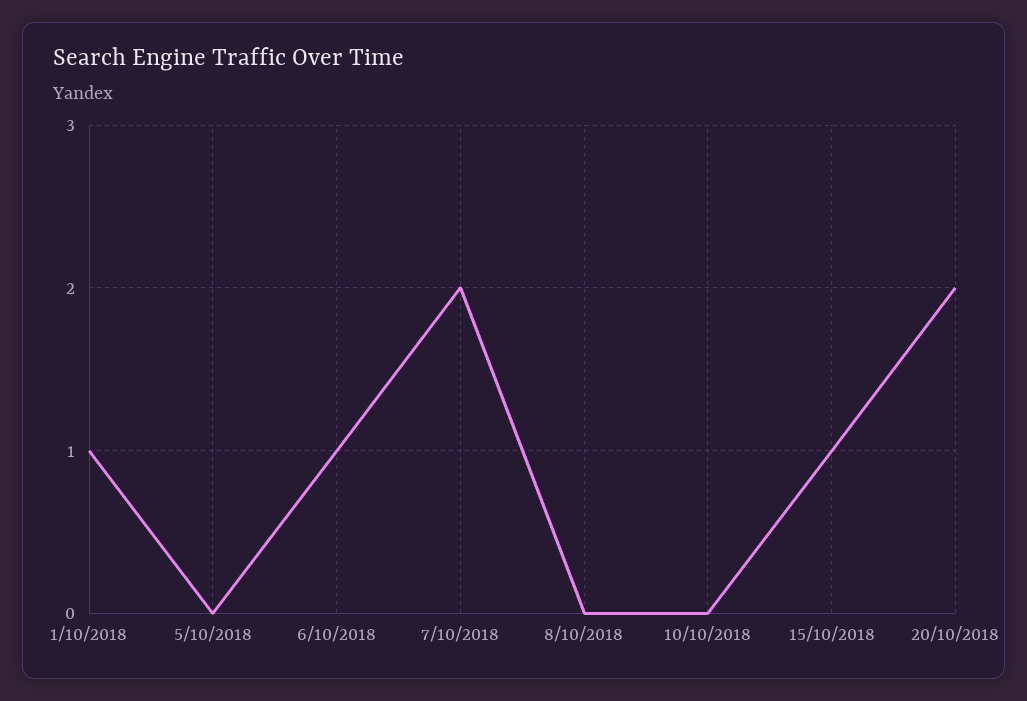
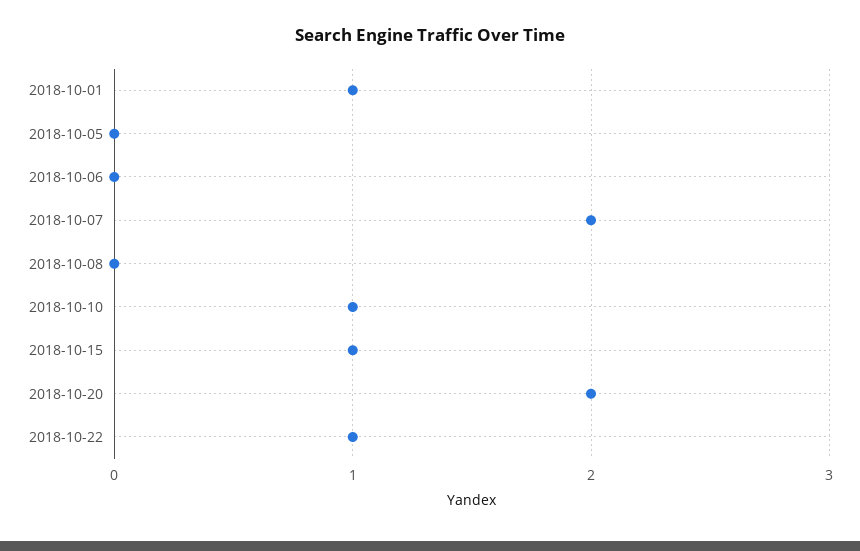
6/10/2018: 1 -> 0
10/10/2018: 0 -> 1
2018-10-22: none -> 1

